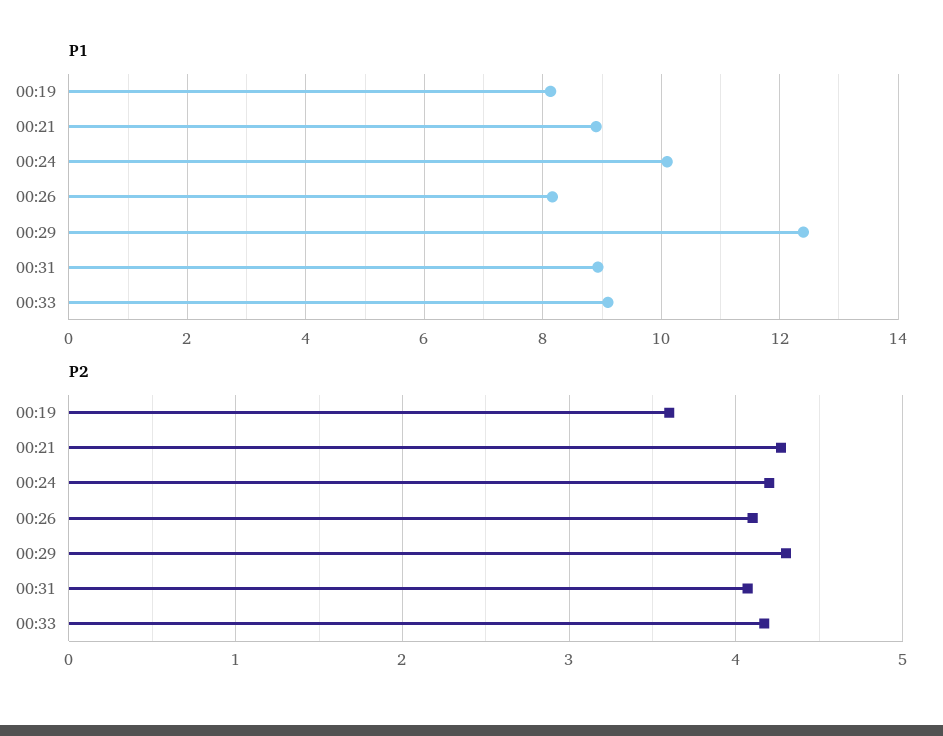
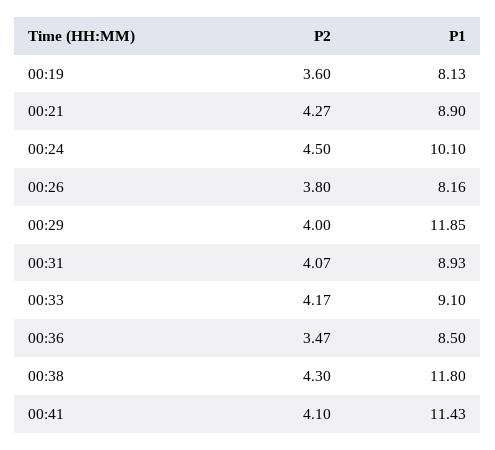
P1, 00:29: 12.4 -> 11.85
P2, 00:24: 4.2 -> 4.5
P2, 00:26: 4.1 -> 3.8
P2, 00:29: 4.3 -> 4
P2, 00:36: none -> 3.47
P1, 00:36: none -> 8.5
P2, 00:38: none -> 4.3
P1, 00:38: none -> 11.8
P2, 00:41: none -> 4.1
P1, 00:41: none -> 11.43

